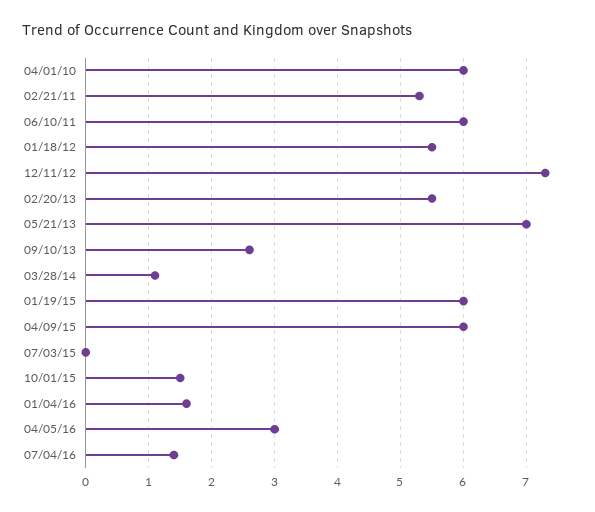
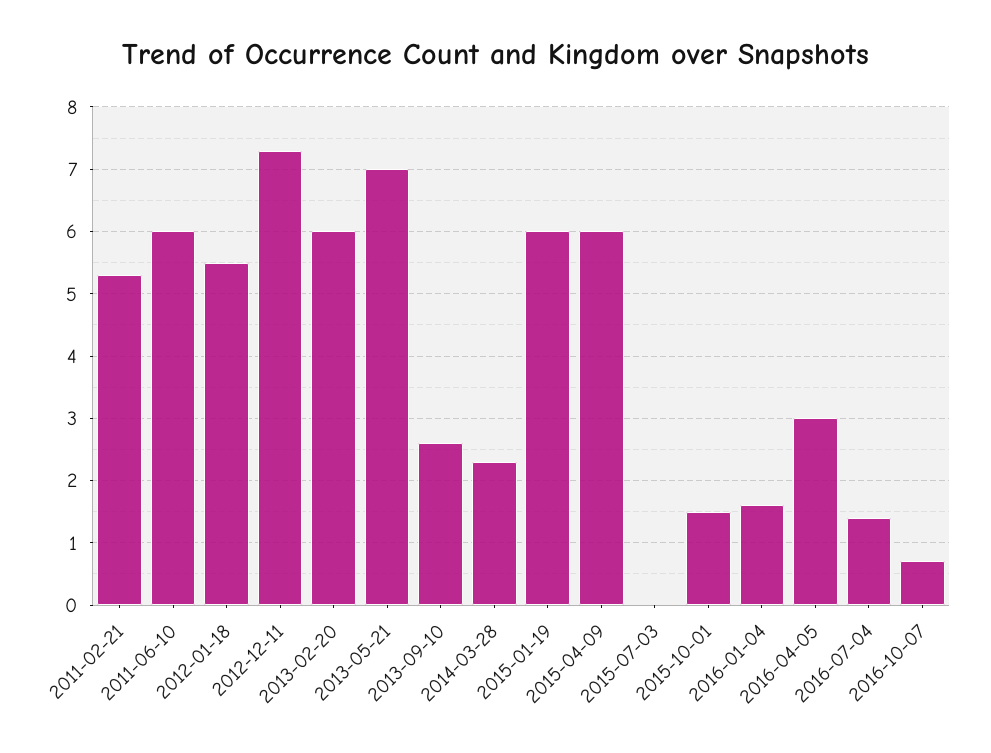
04/01/10: 6 -> none
02/20/13: 5.5 -> 6
03/28/14: 1.1 -> 2.3
2016-10-07: none -> 0.7

